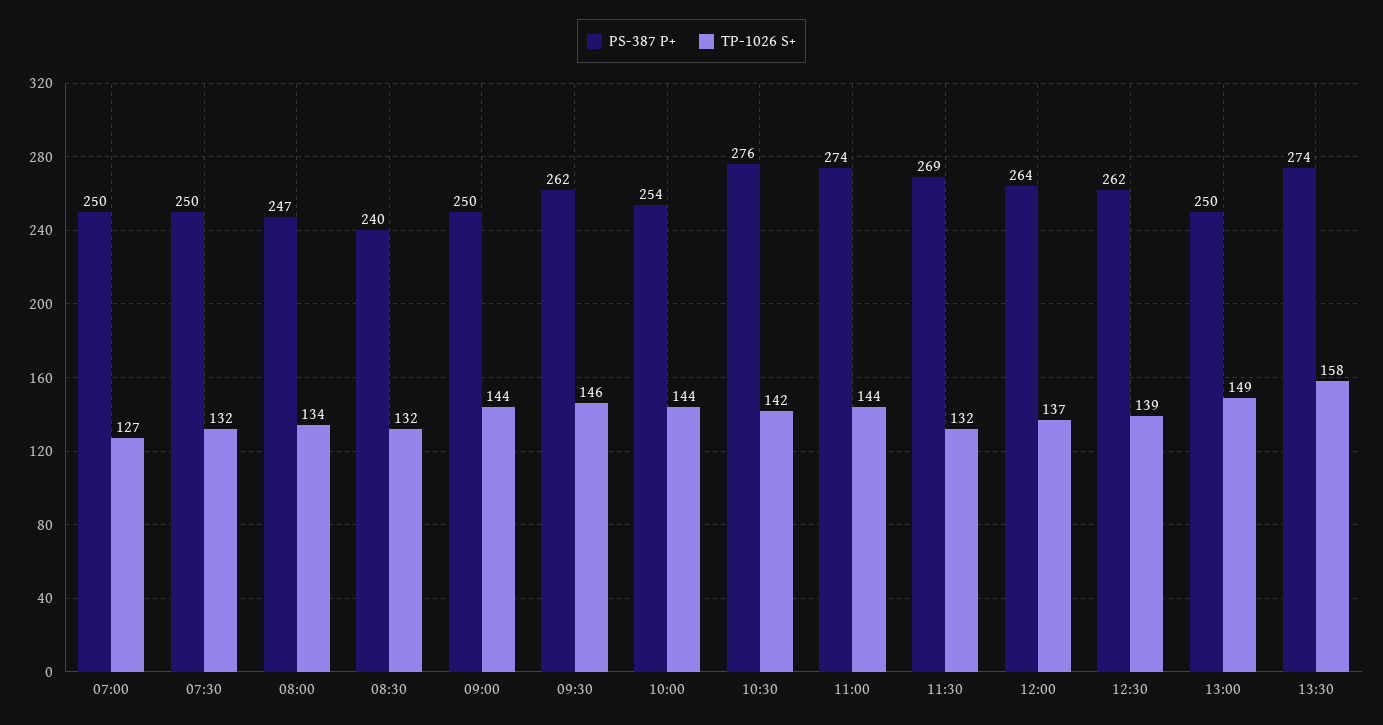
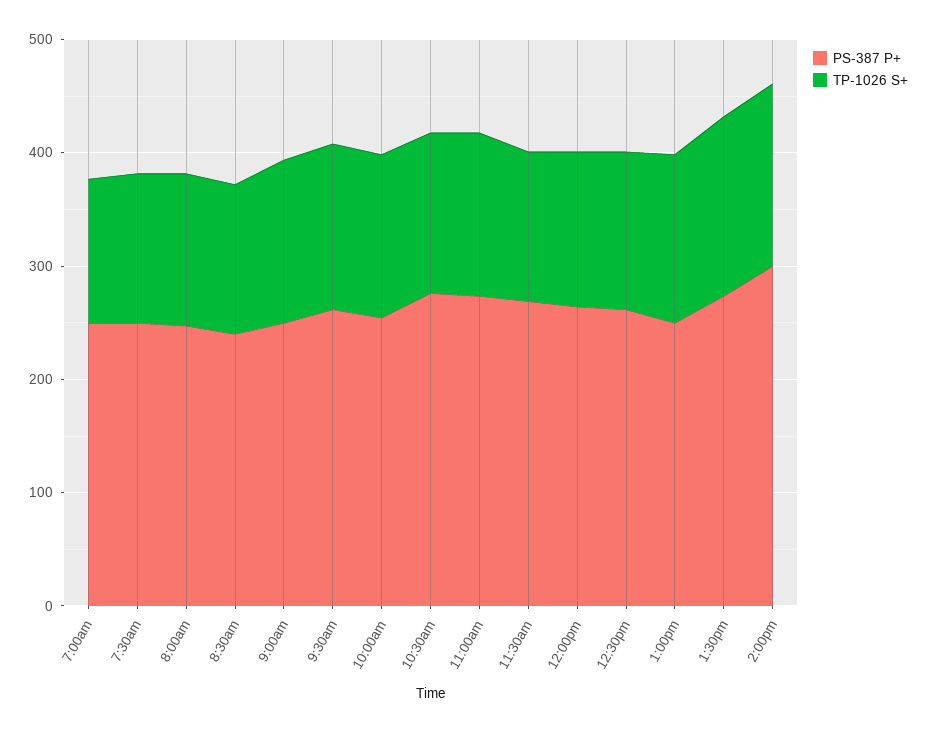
PS-387 P+, 2:00pm: none -> 300
TP-1026 S+, 2:00pm: none -> 160

